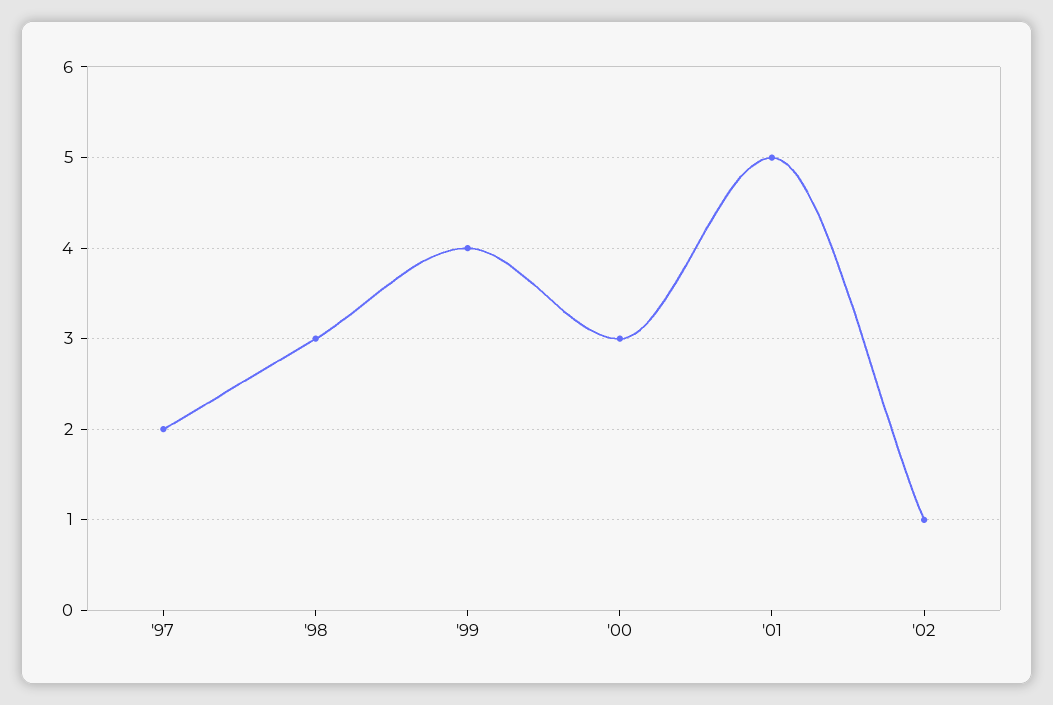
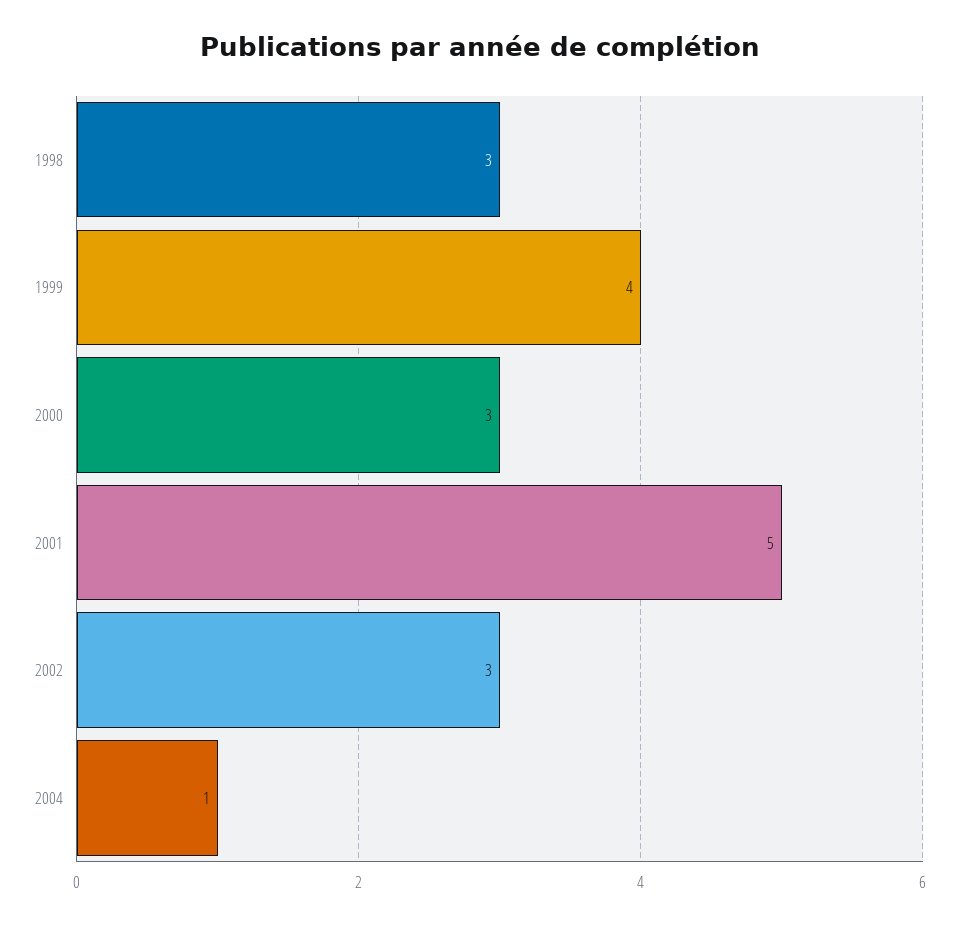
'97: 2 -> none
'02: 1 -> 3
2004: none -> 1

